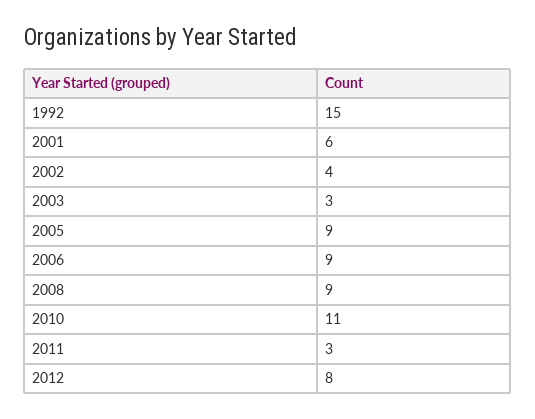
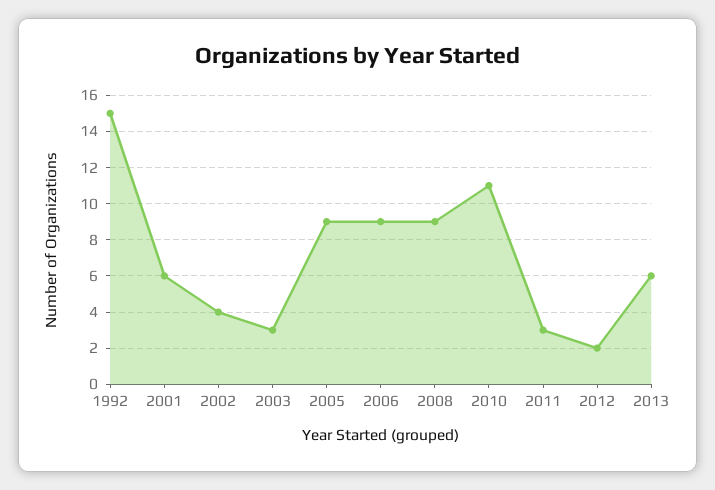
2012: 8 -> 2
2013: none -> 6

